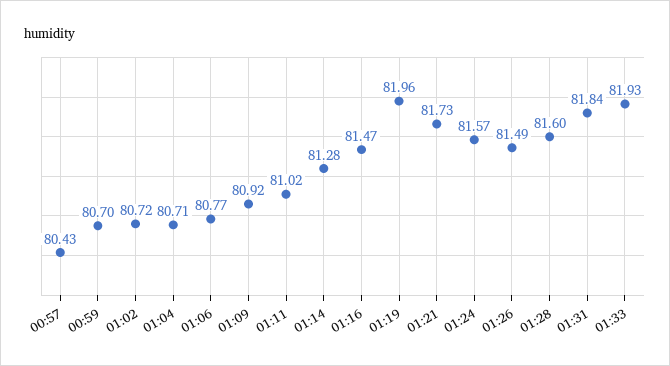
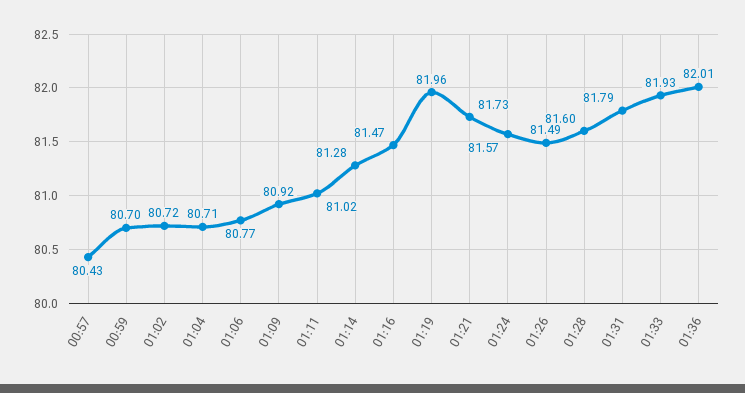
01:31: 81.84 -> 81.79
01:36: none -> 82.01

